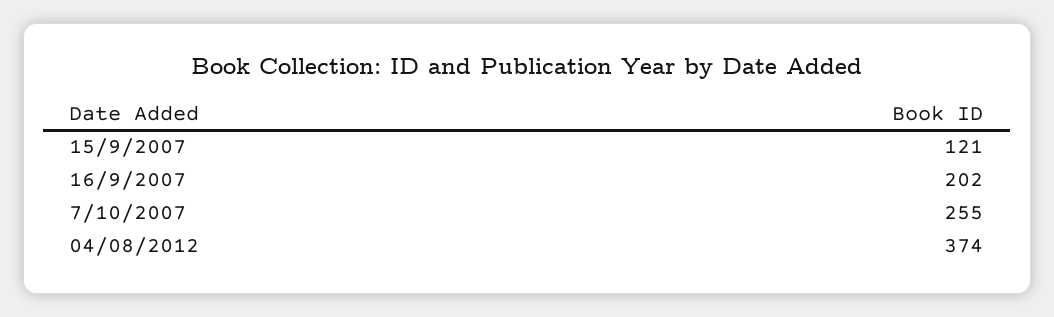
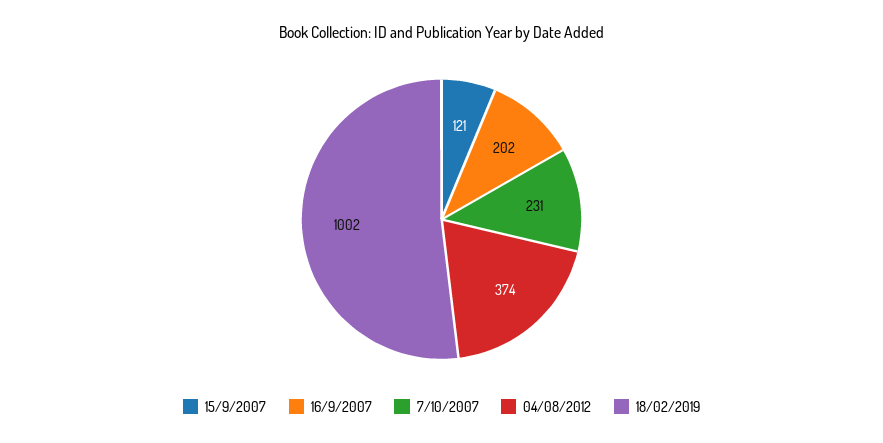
7/10/2007: 255 -> 231
18/02/2019: none -> 1002

